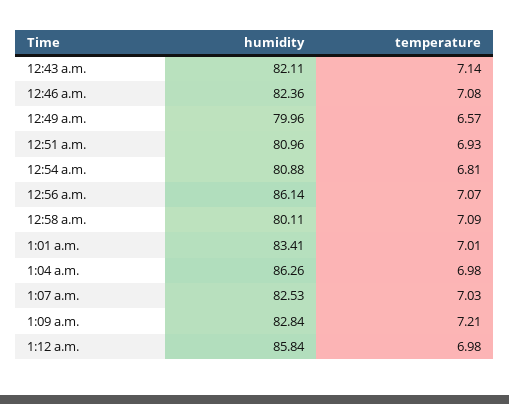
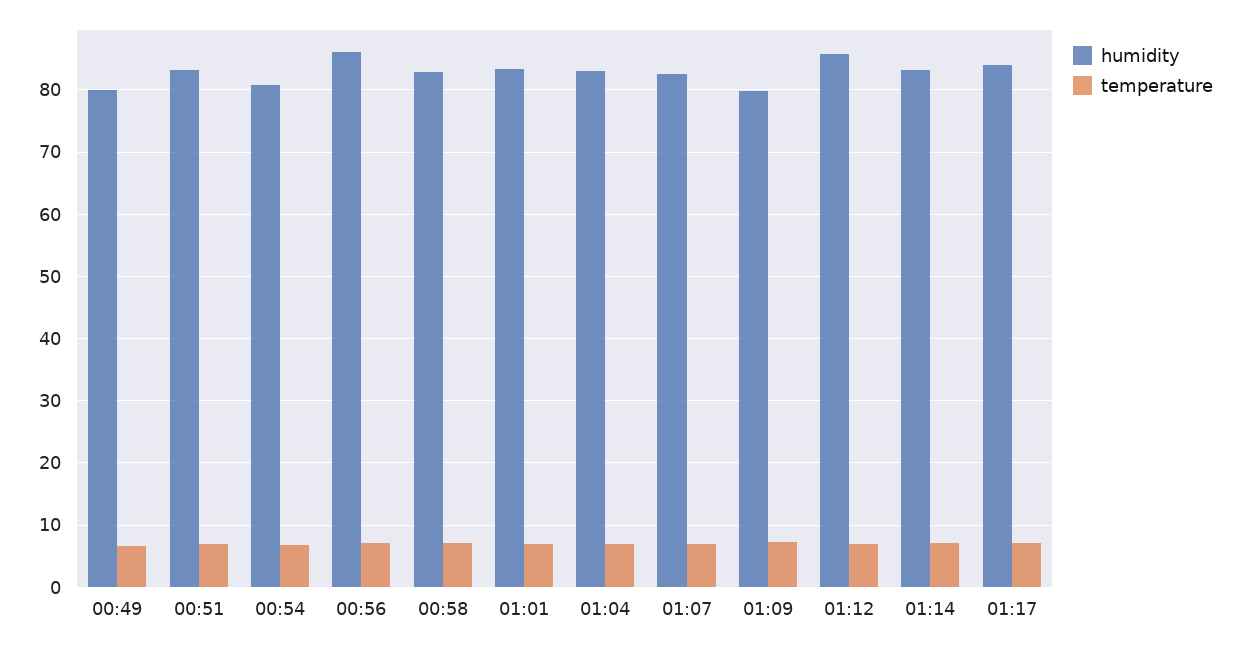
humidity, 12:43 a.m.: 82.11 -> none
temperature, 12:43 a.m.: 7.14 -> none
humidity, 12:46 a.m.: 82.36 -> none
temperature, 12:46 a.m.: 7.08 -> none
humidity, 12:51 a.m.: 80.96 -> 83
humidity, 12:58 a.m.: 80.11 -> 83
humidity, 1:04 a.m.: 86.26 -> 83
humidity, 1:09 a.m.: 82.84 -> 80
humidity, 01:14: none -> 83
temperature, 01:14: none -> 7
humidity, 01:17: none -> 84
temperature, 01:17: none -> 7

